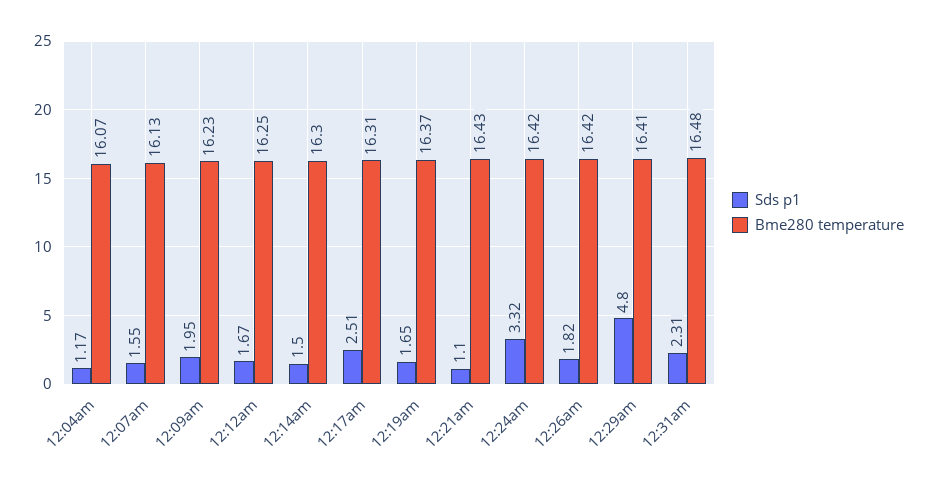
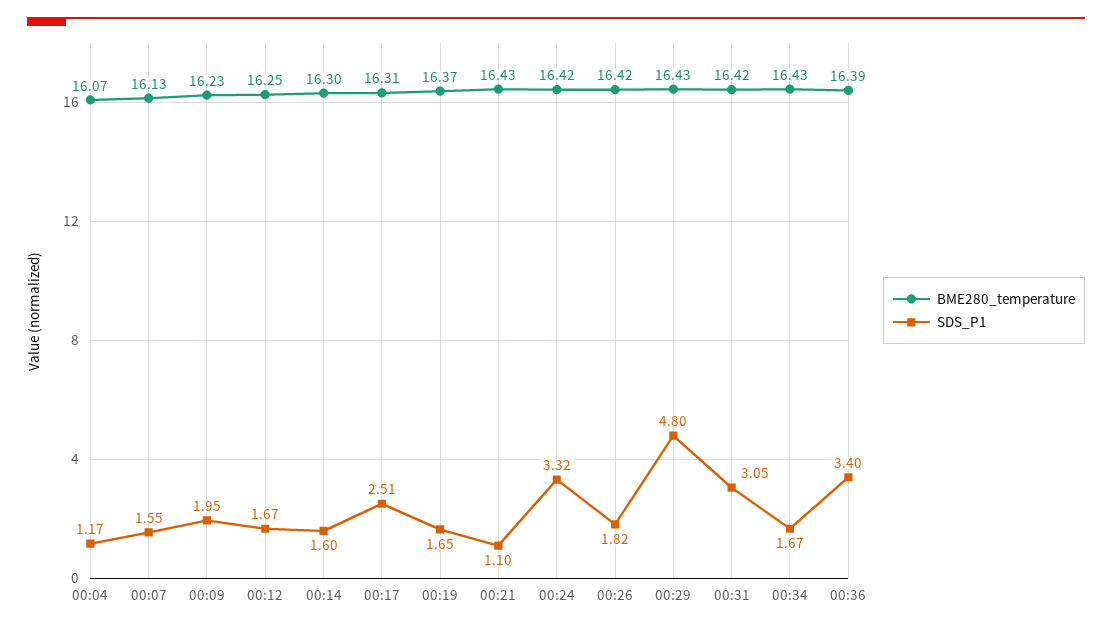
Sds p1, 12:14am: 1.5 -> 1.6
Bme280 temperature, 12:29am: 16.41 -> 16.43
Sds p1, 12:31am: 2.31 -> 3.05
Bme280 temperature, 12:31am: 16.48 -> 16.42
Bme280 temperature, 00:34: none -> 16.43
Sds p1, 00:34: none -> 1.67
Bme280 temperature, 00:36: none -> 16.39
Sds p1, 00:36: none -> 3.4

